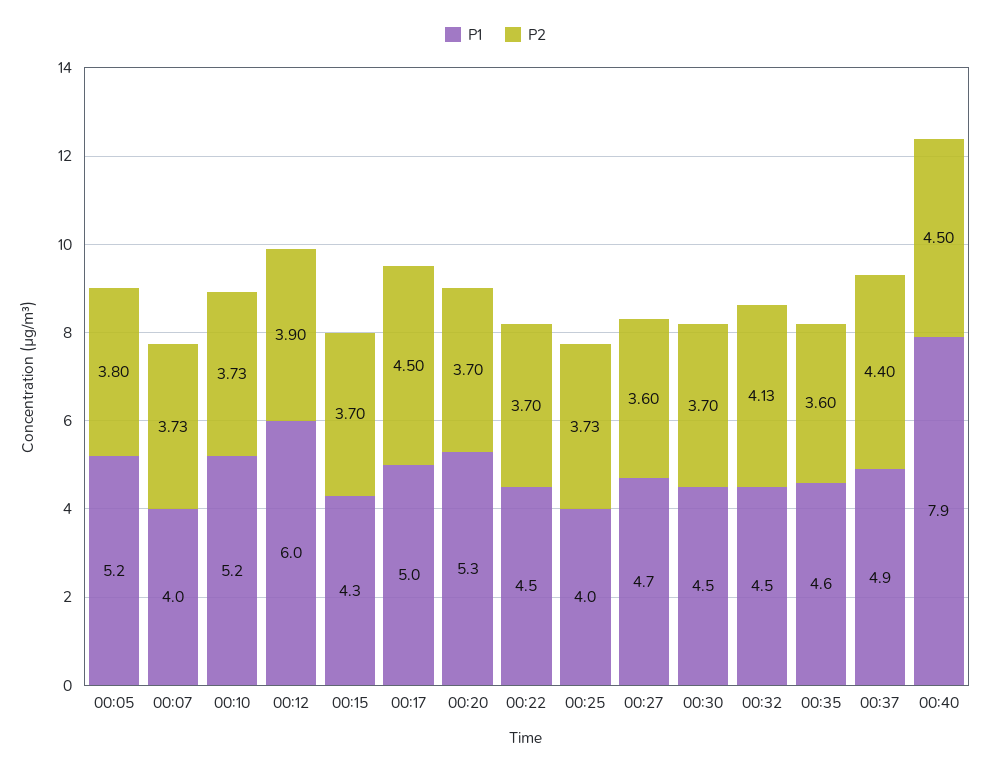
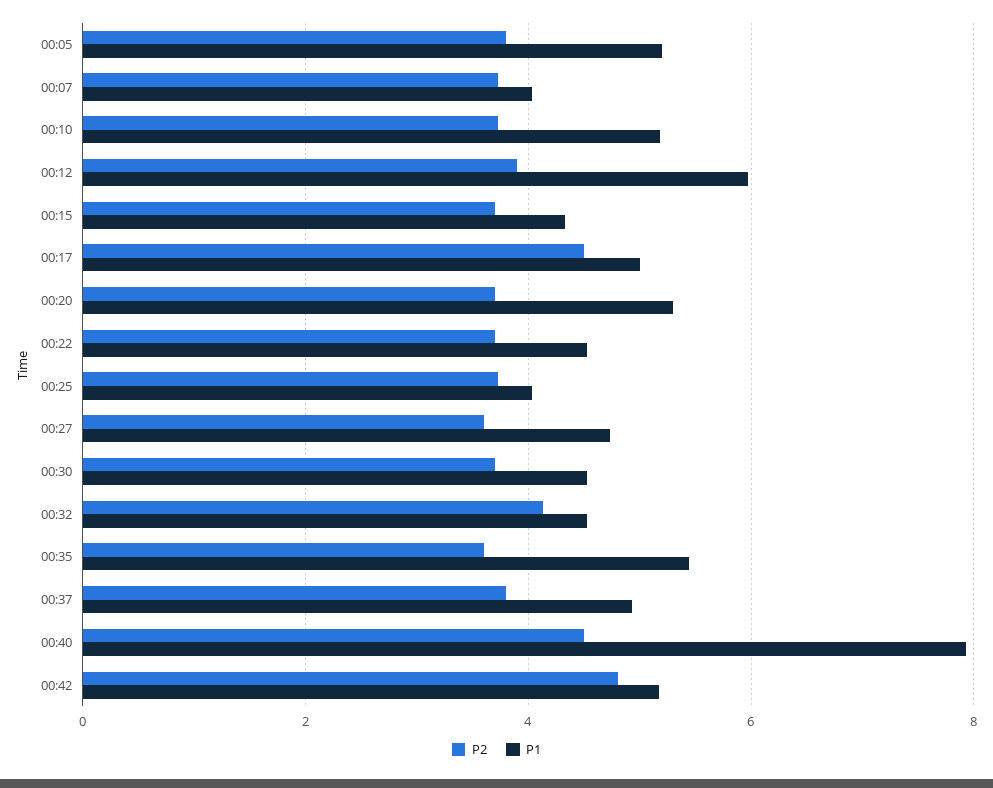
P1, 00:35: 4.6 -> 5.4
P2, 00:37: 4.4 -> 3.8
P2, 00:42: none -> 4.8
P1, 00:42: none -> 5.2

